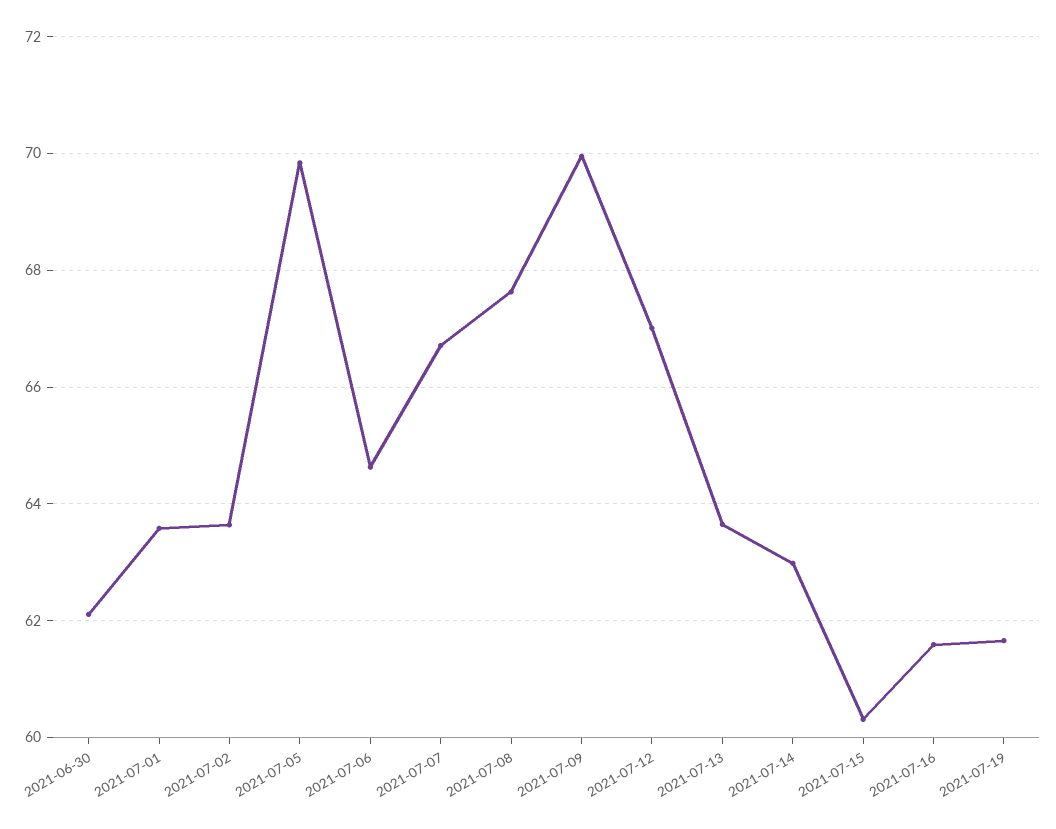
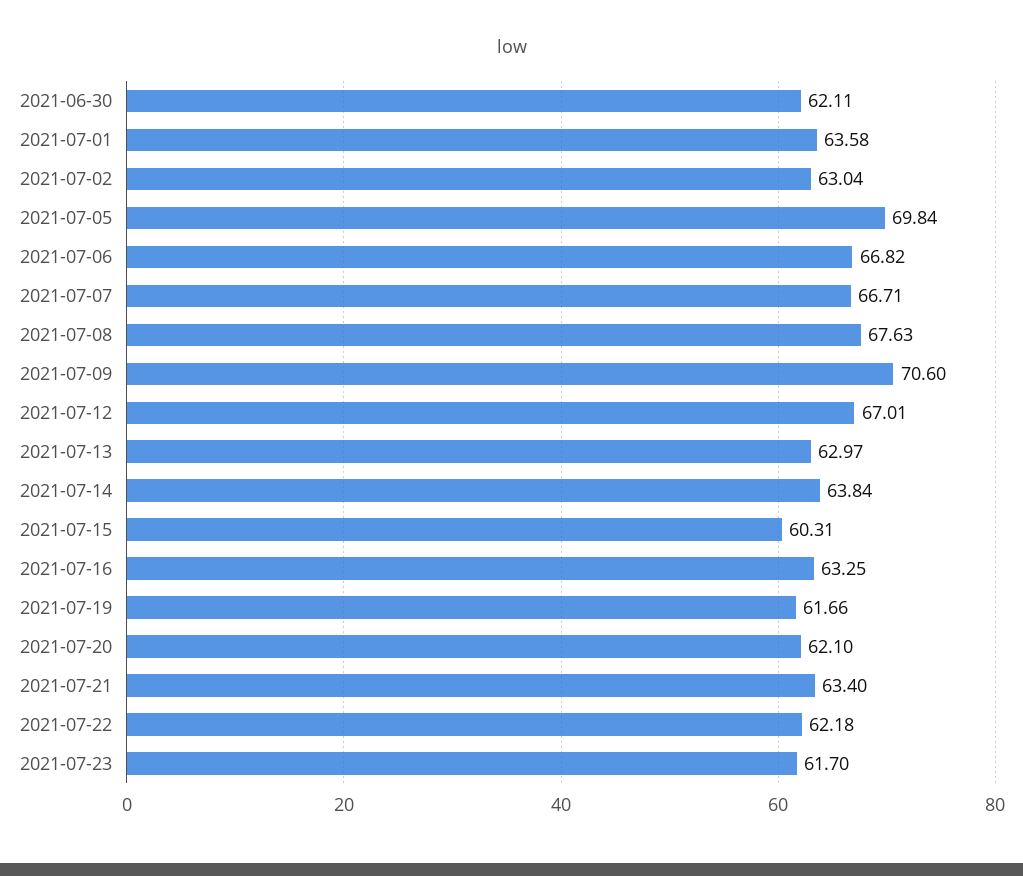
2021-07-02: 63.6 -> 63.04
2021-07-06: 64.6 -> 66.82
2021-07-09: 70 -> 70.6
2021-07-13: 63.6 -> 62.97
2021-07-14: 63 -> 63.84
2021-07-16: 61.6 -> 63.25
2021-07-20: none -> 62.1
2021-07-21: none -> 63.4
2021-07-22: none -> 62.18
2021-07-23: none -> 61.7

